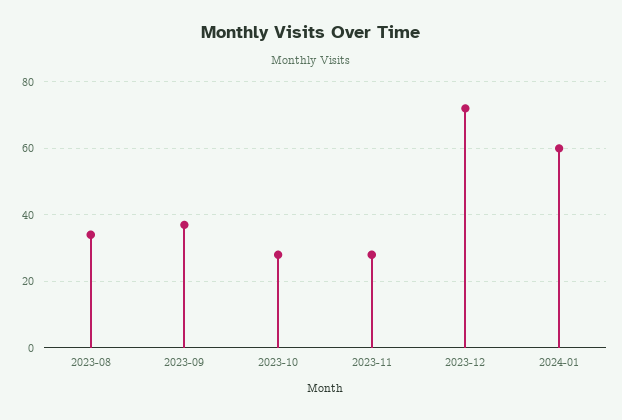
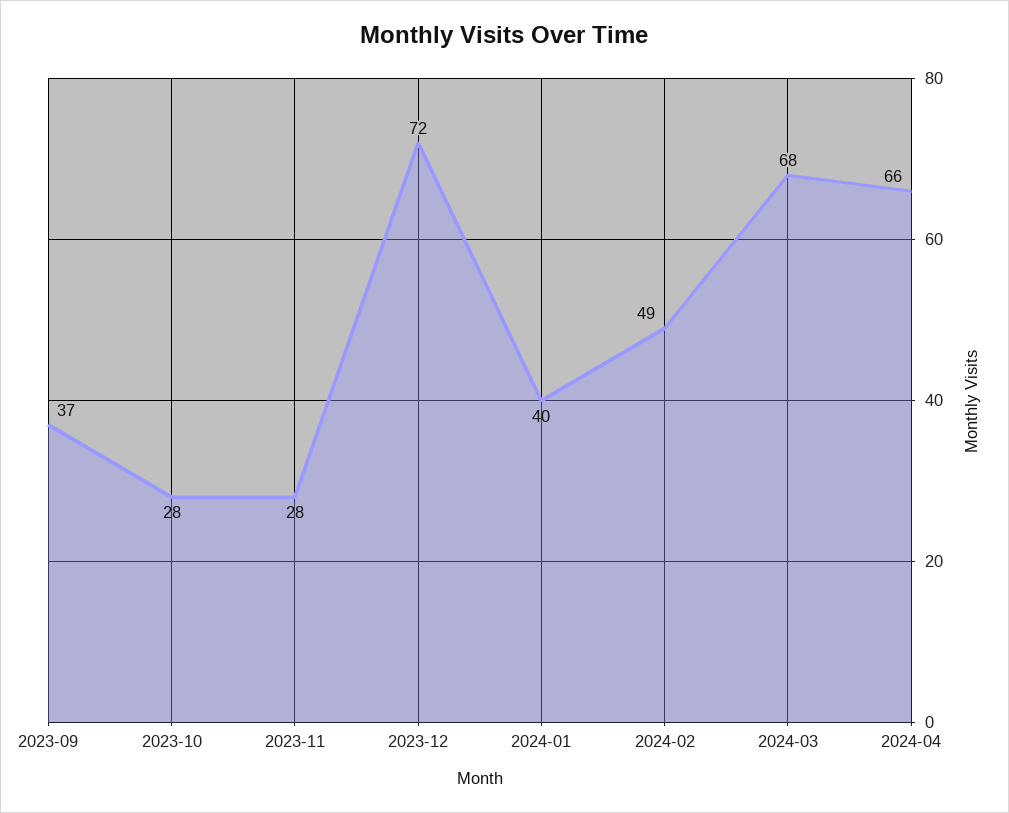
2023-08: 35 -> none
2024-01: 60 -> 40
2024-02: none -> 49
2024-03: none -> 68
2024-04: none -> 66

